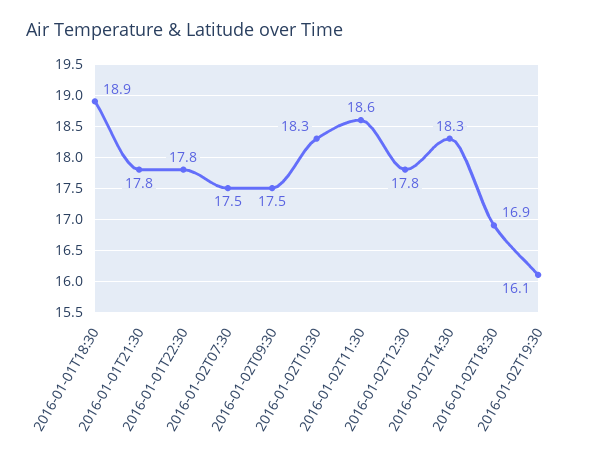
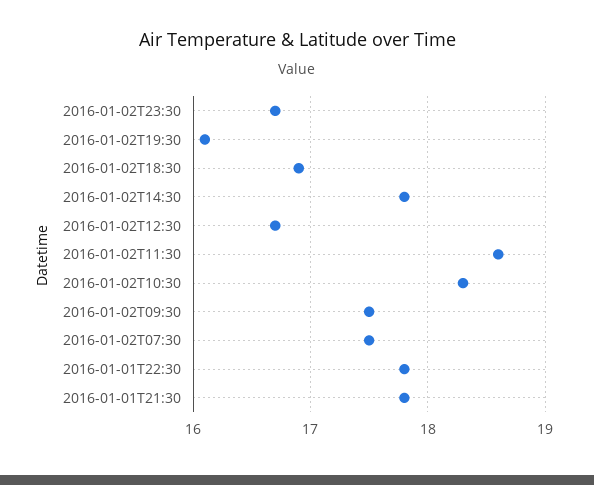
2016-01-01T18:30: 18.9 -> none
2016-01-02T12:30: 17.8 -> 16.7
2016-01-02T14:30: 18.3 -> 17.8
2016-01-02T23:30: none -> 16.7

